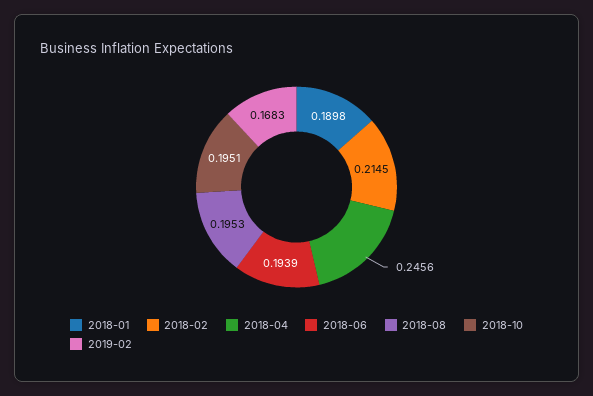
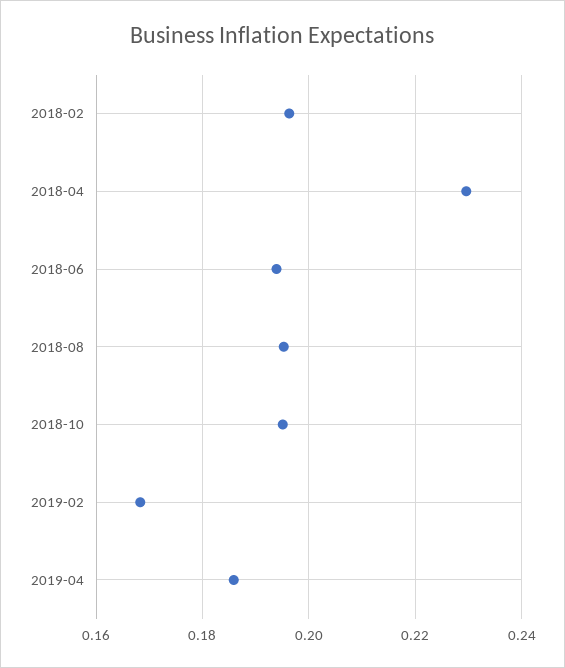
2018-01: 0.1898 -> none
2018-02: 0.2145 -> 0.196
2018-04: 0.2456 -> 0.23
2019-04: none -> 0.186

